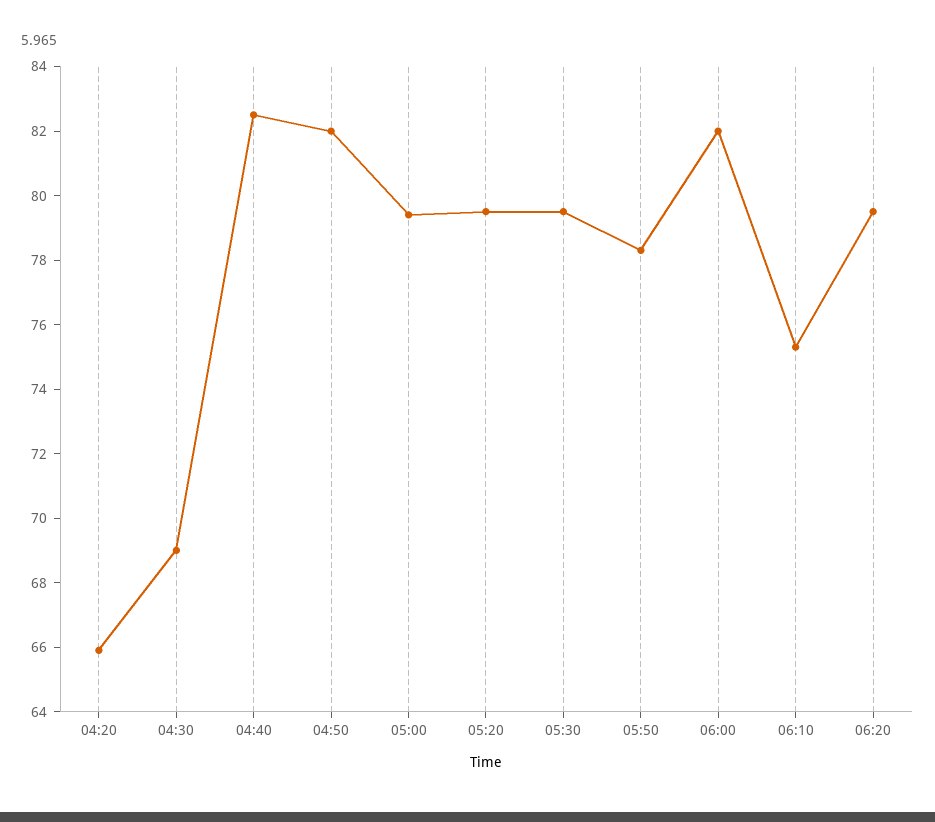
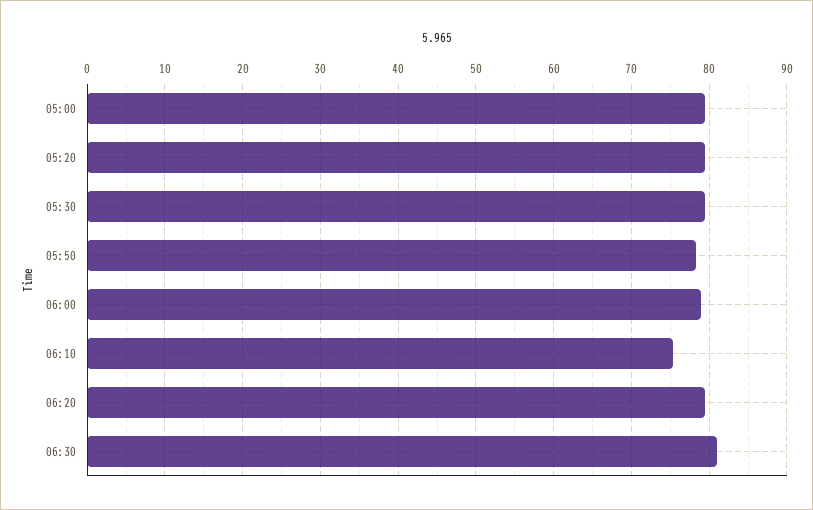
04:20: 66 -> none
04:30: 69 -> none
04:40: 82.5 -> none
04:50: 82 -> none
06:00: 82 -> 79
06:30: none -> 81

